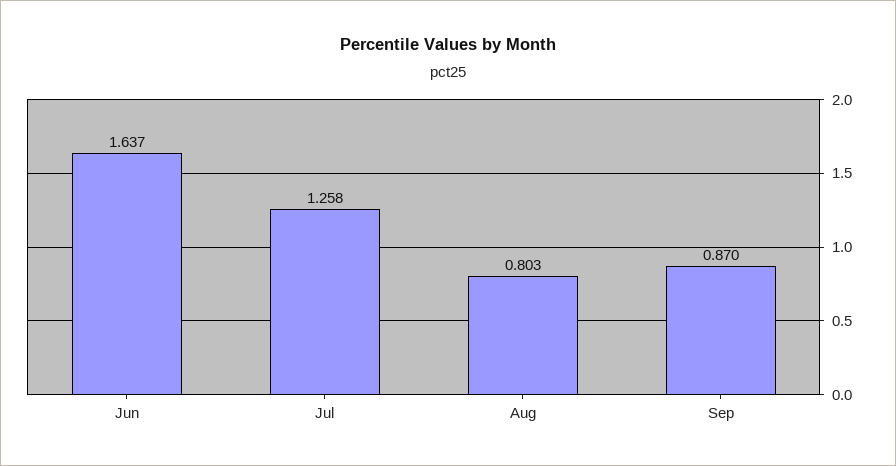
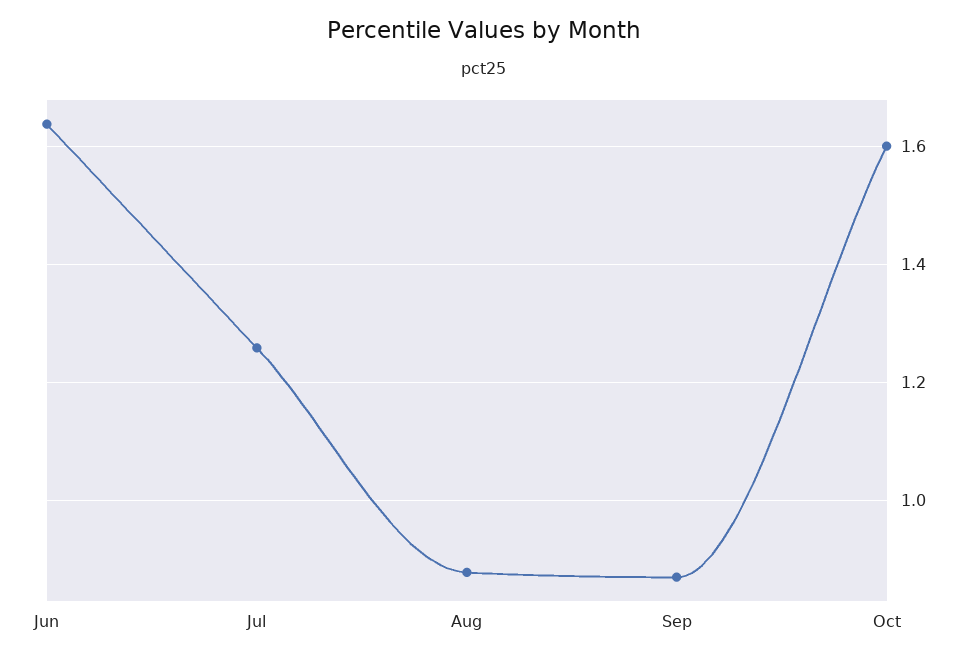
Aug: 0.803 -> 0.88
Oct: none -> 1.6

